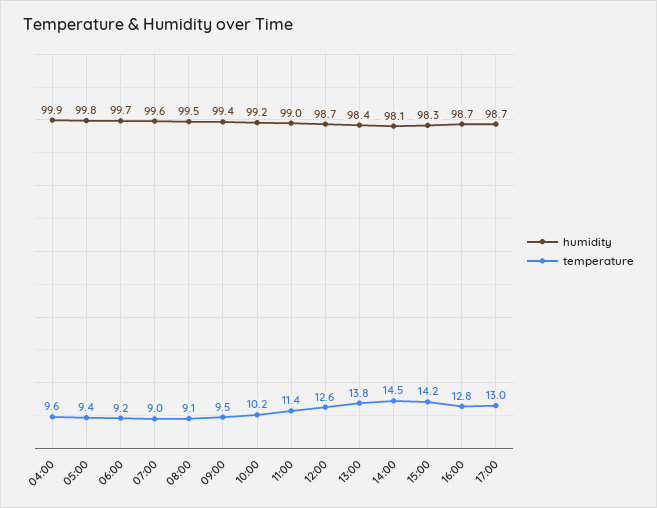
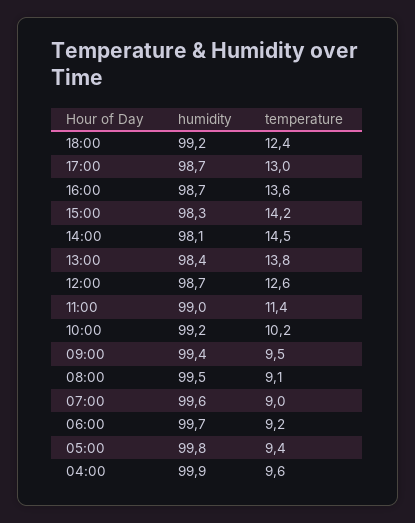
temperature, 16:00: 12.8 -> 13.6
humidity, 18:00: none -> 99.2
temperature, 18:00: none -> 12.4

